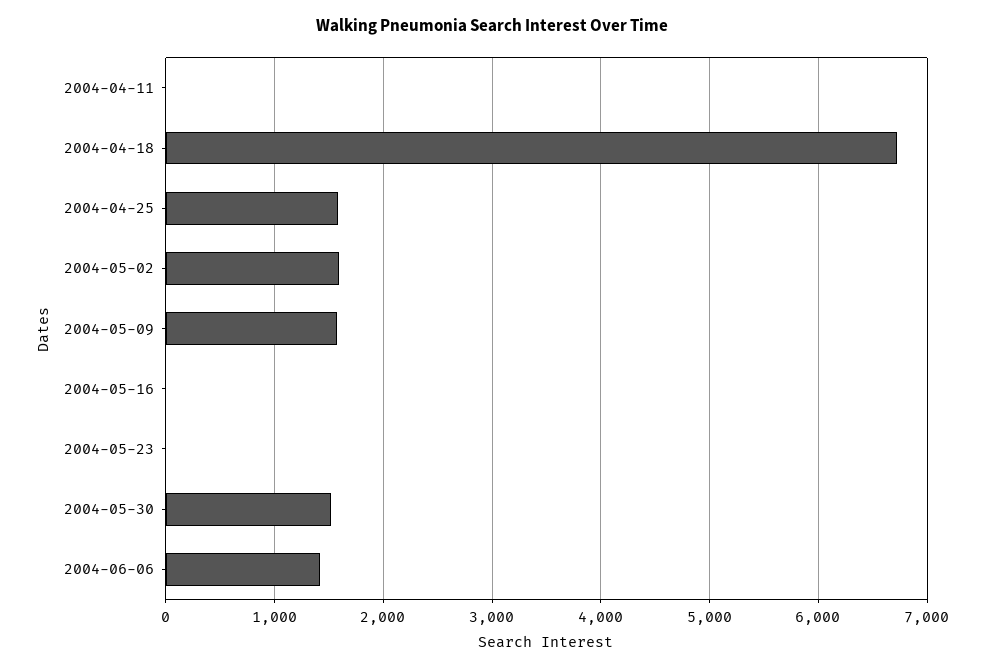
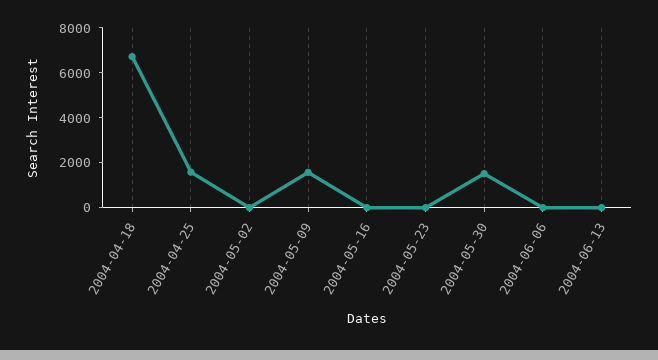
2004-04-11: 0 -> none
2004-05-02: 1600 -> 0
2004-06-06: 1400 -> 0
2004-06-13: none -> 0

